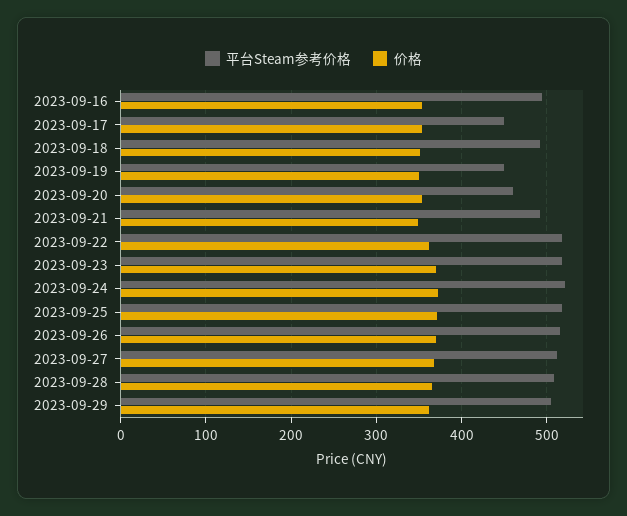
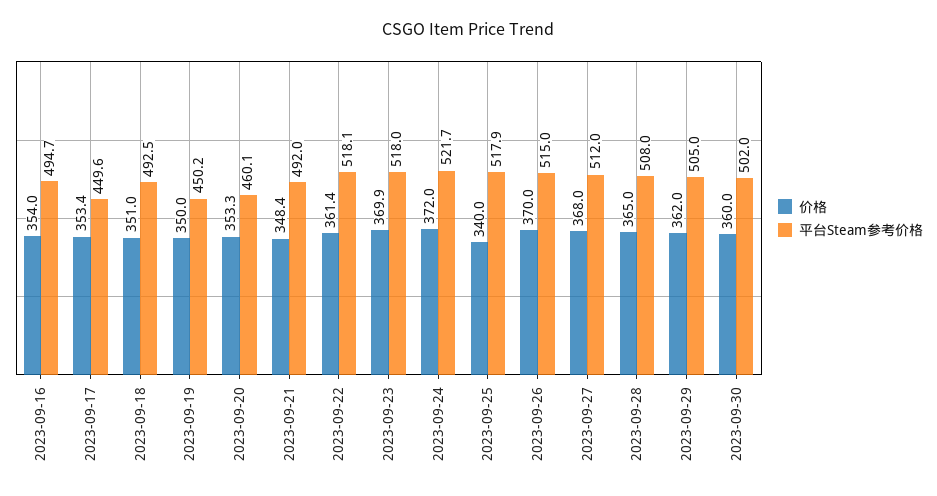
价格, 2023-09-25: 370 -> 340
价格, 2023-09-30: none -> 360
平台Steam参考价格, 2023-09-30: none -> 502

